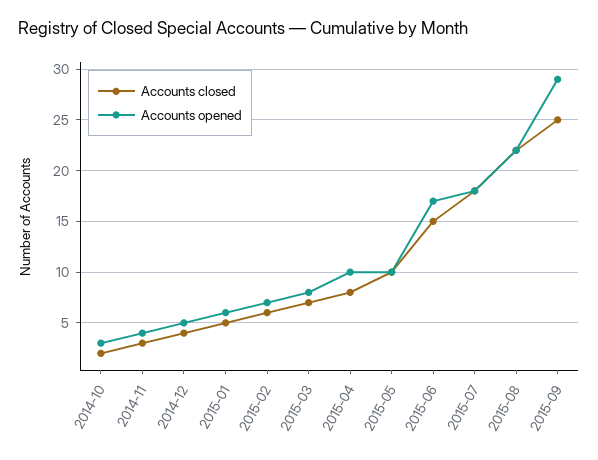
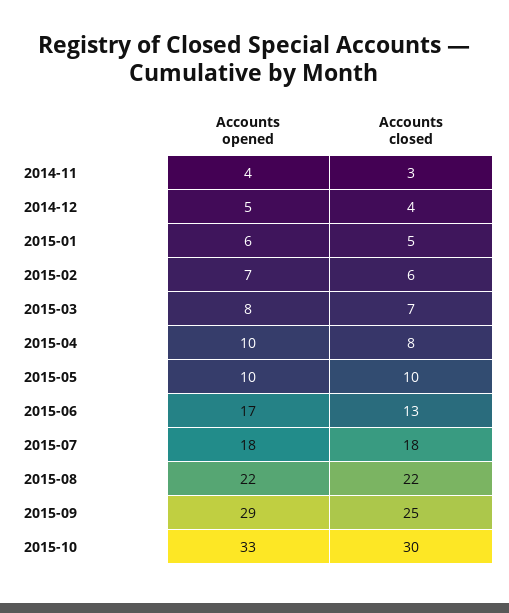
Accounts closed, 2014-10: 2 -> none
Accounts opened, 2014-10: 3 -> none
Accounts closed, 2015-06: 15 -> 13
Accounts opened, 2015-10: none -> 33
Accounts closed, 2015-10: none -> 30

